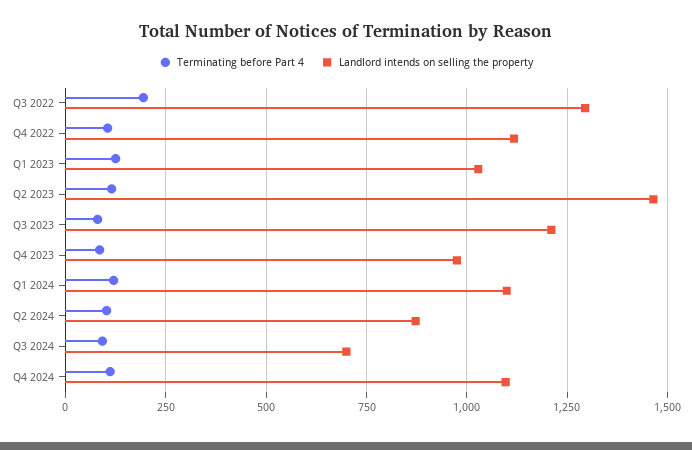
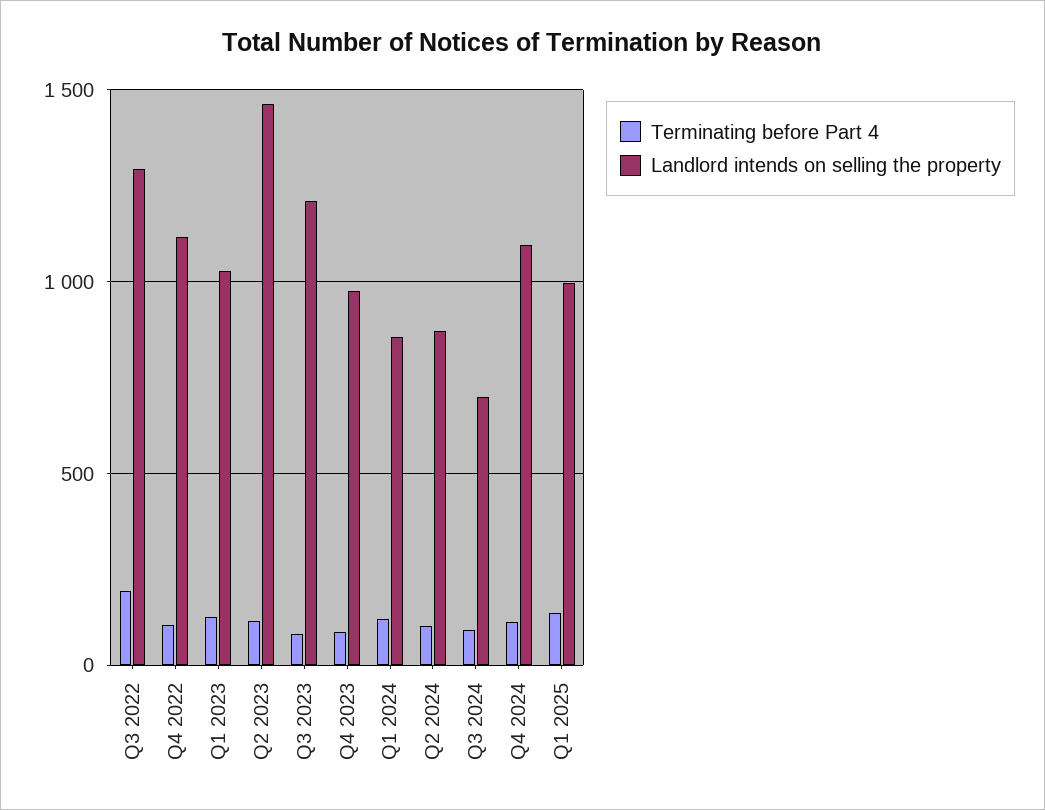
Landlord intends on selling the property, Q1 2024: 1100 -> 850
Terminating before Part 4, Q1 2025: none -> 150
Landlord intends on selling the property, Q1 2025: none -> 1000

